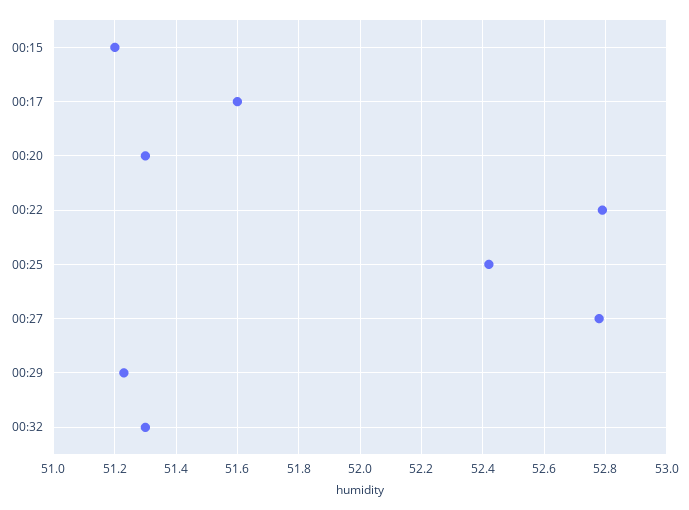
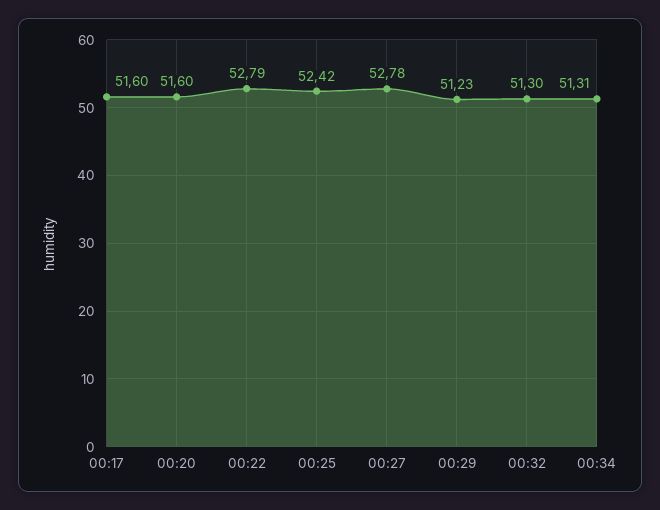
00:15: 51.2 -> none
00:20: 51.3 -> 51.6
00:34: none -> 51.31

